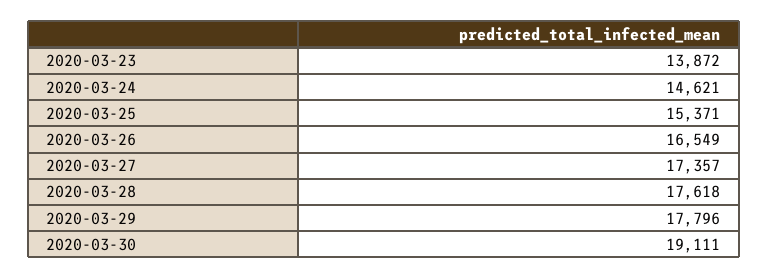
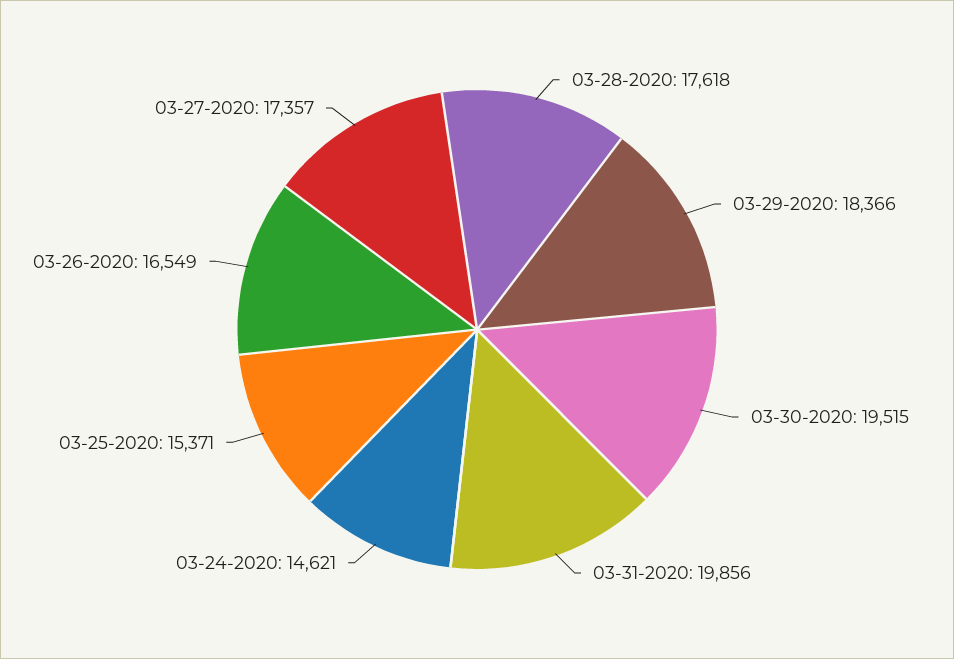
2020-03-23: 13872 -> none
2020-03-29: 17796 -> 18366
2020-03-30: 19111 -> 19515
03-31-2020: none -> 19856

